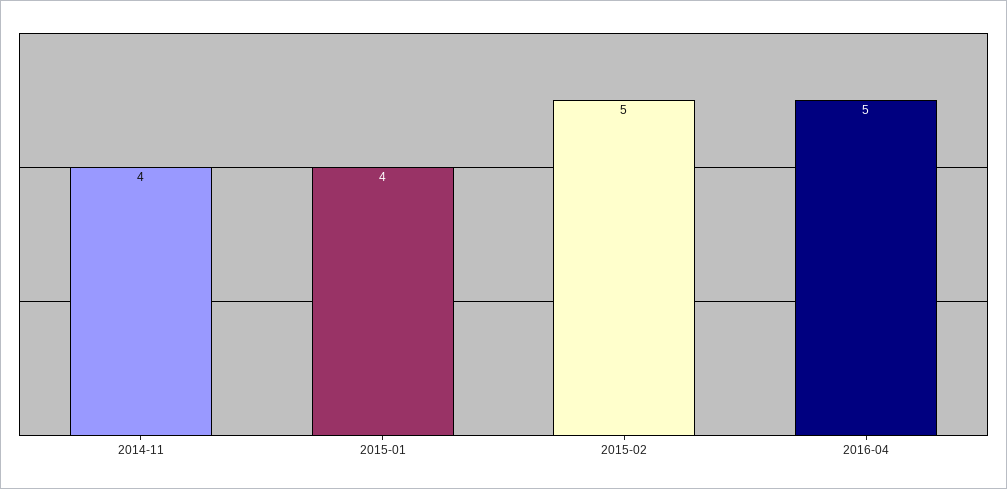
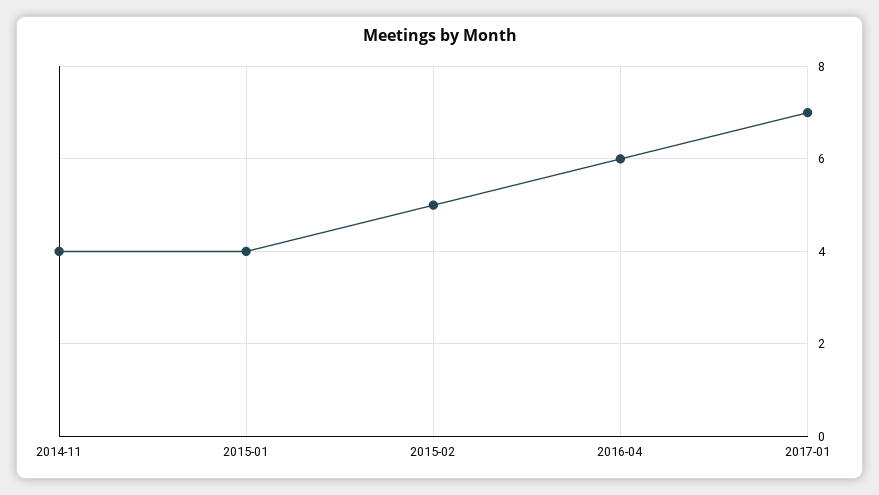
2016-04: 5 -> 6
2017-01: none -> 7

